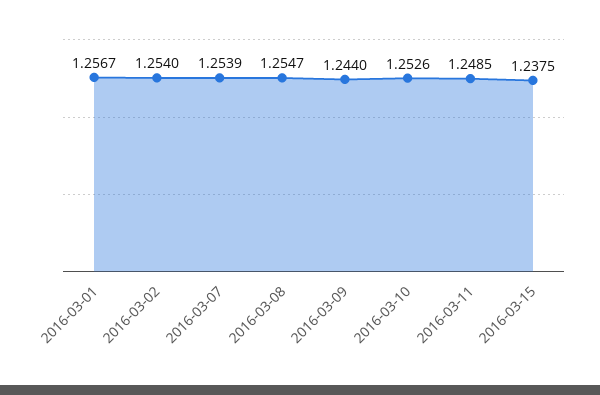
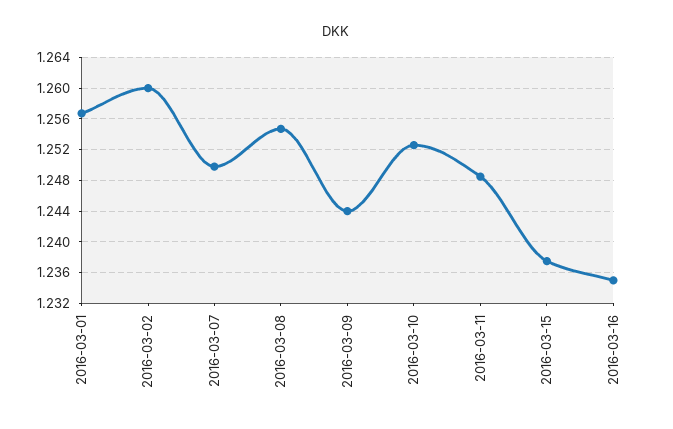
2016-03-02: 1.254 -> 1.26
2016-03-07: 1.2539 -> 1.25
2016-03-16: none -> 1.235

